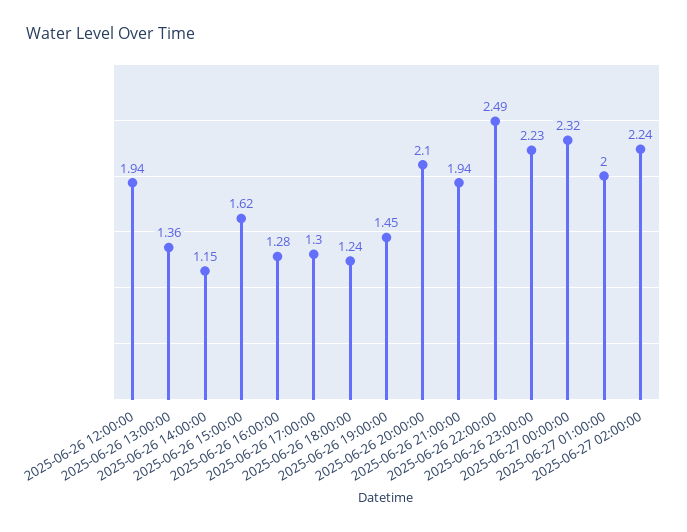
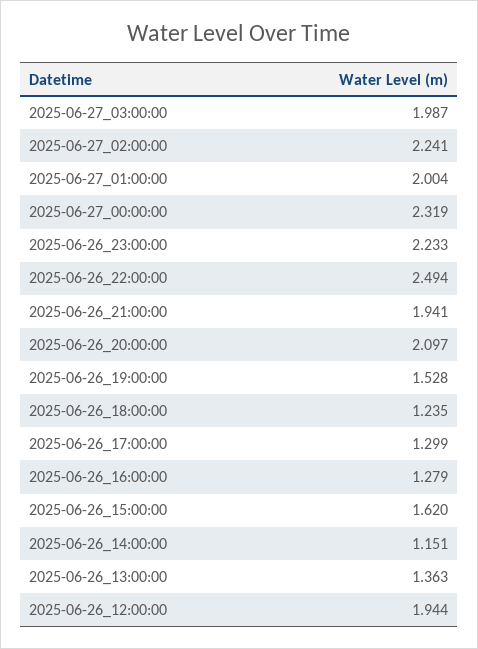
2025-06-26 19:00:00: 1.45 -> 1.528
2025-06-27_03:00:00: none -> 1.987

